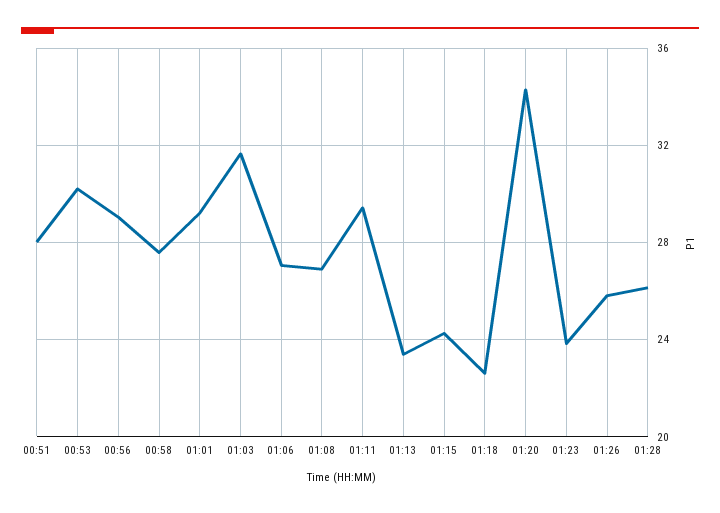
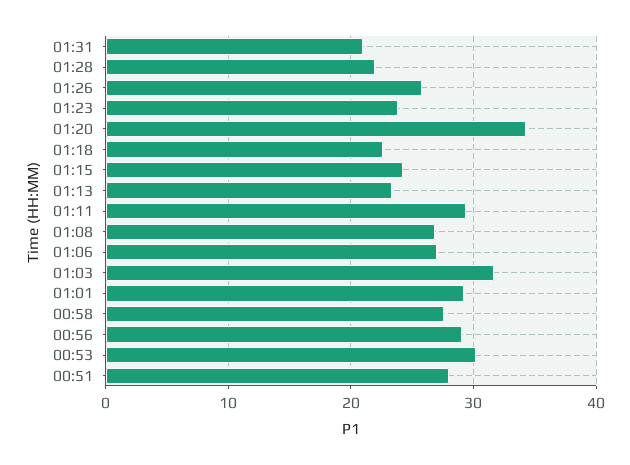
01:28: 26 -> 22
01:31: none -> 21

